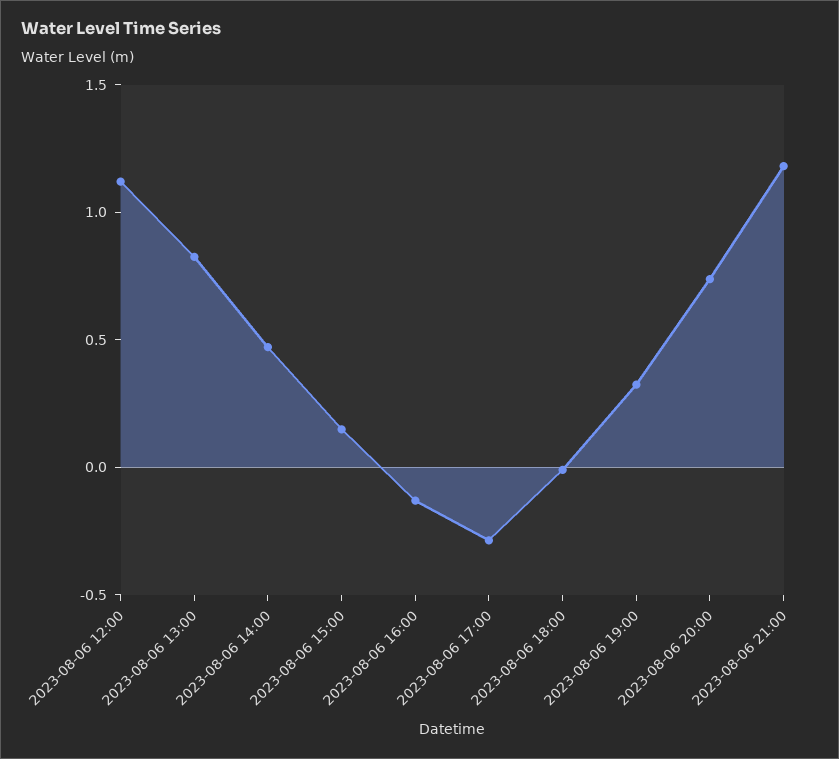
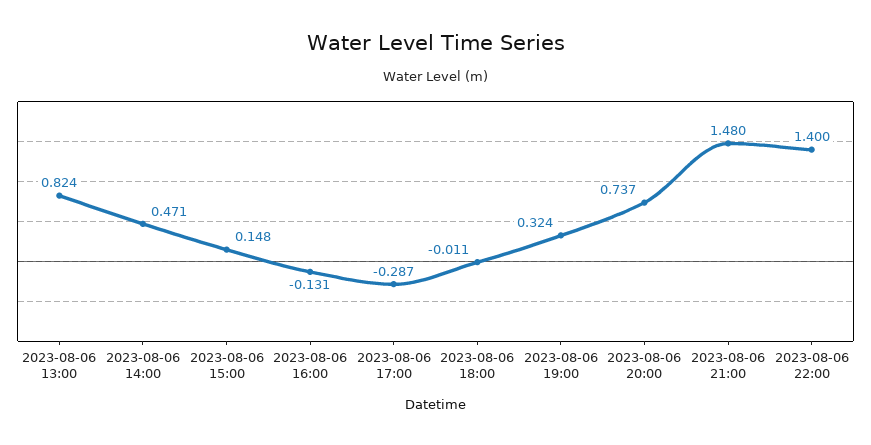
2023-08-06 12:00: 1.1 -> none
2023-08-06 21:00: 1.2 -> 1.48
2023-08-06 22:00: none -> 1.4

